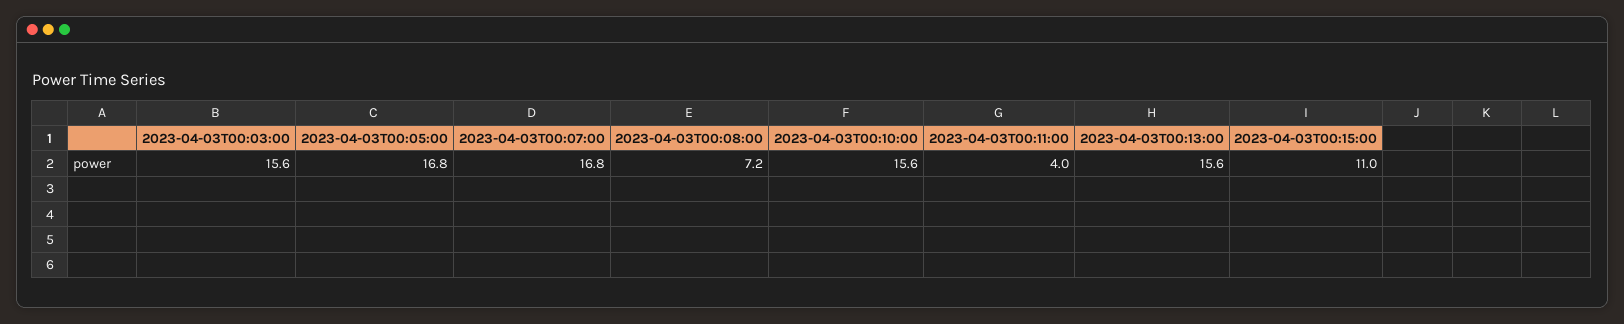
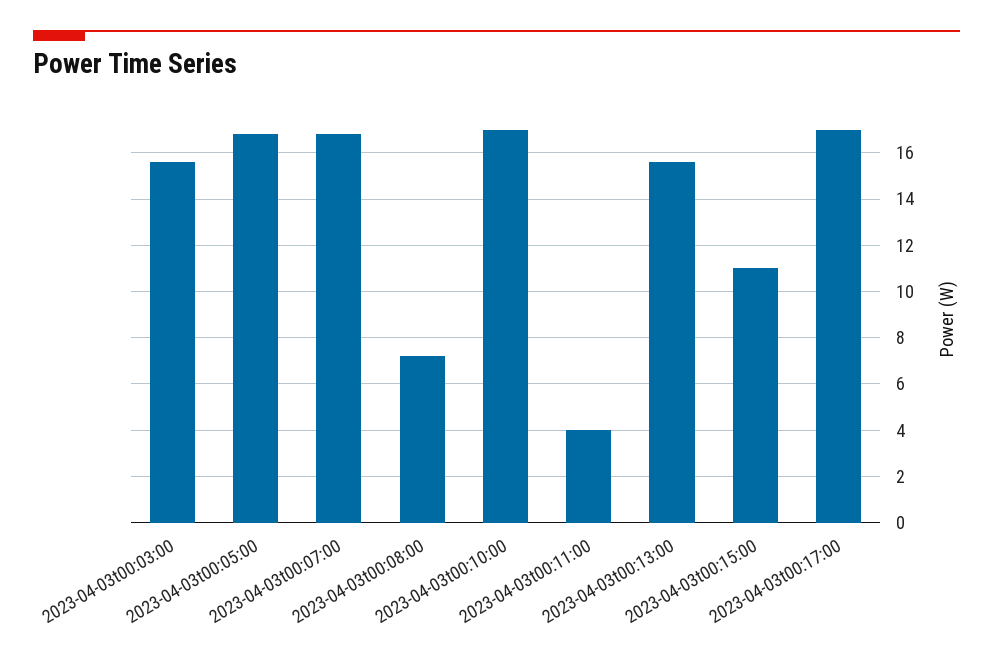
2023-04-03T00:10:00: 15.6 -> 17
2023-04-03t00:17:00: none -> 17

